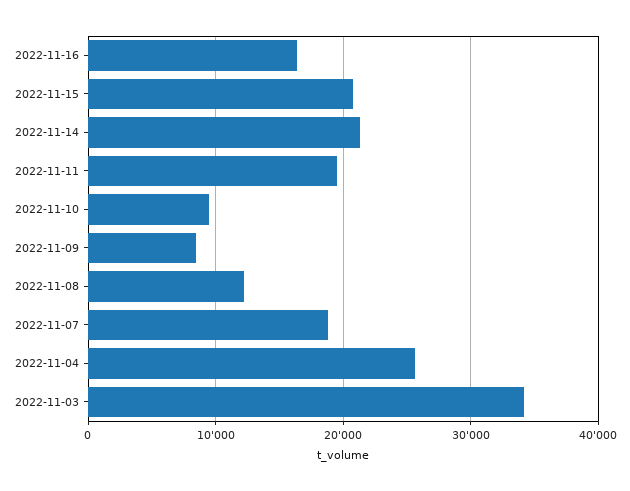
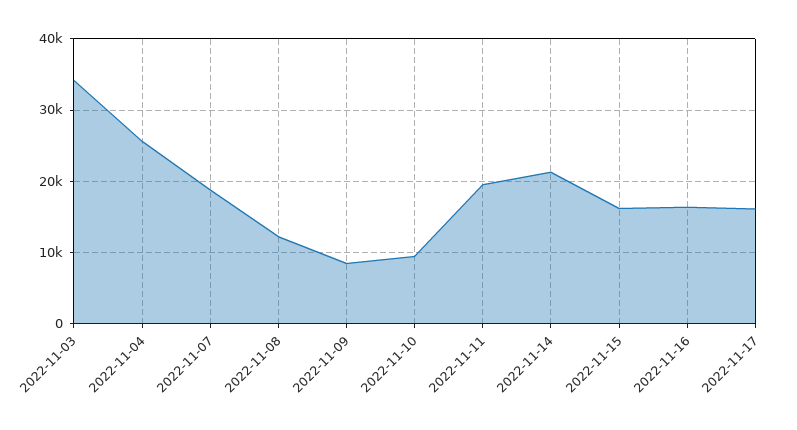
2022-11-15: 21000 -> 16000
2022-11-17: none -> 16000

